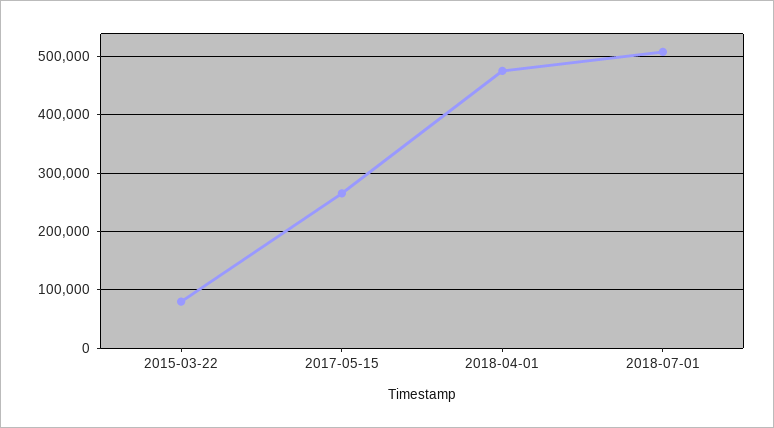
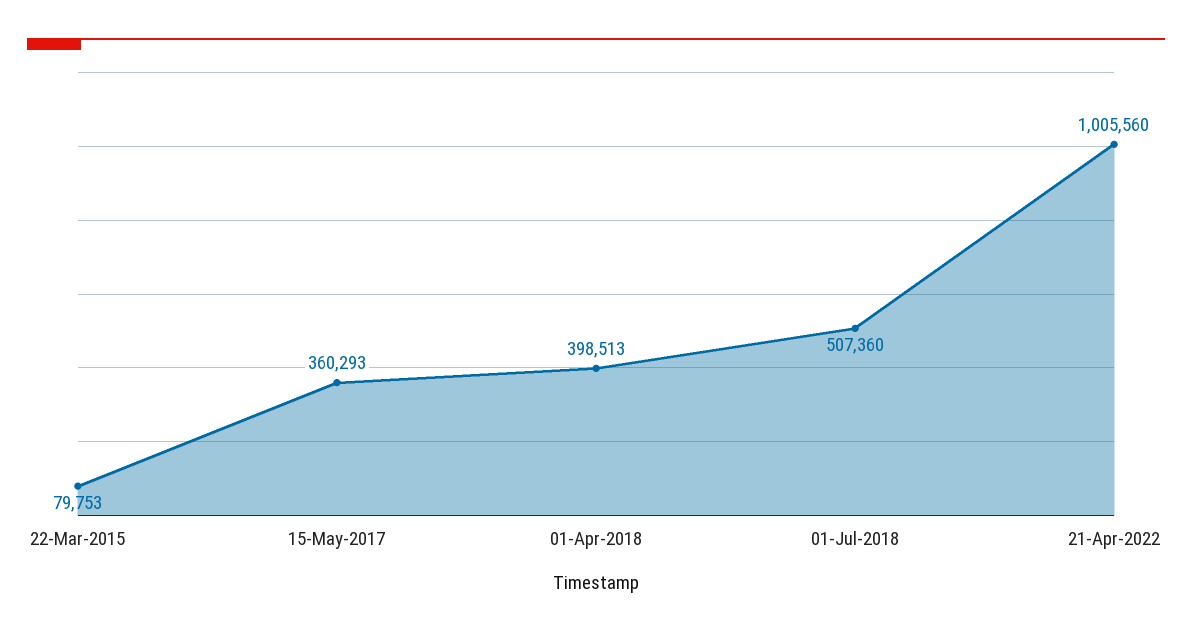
2017-05-15: 260000 -> 360293
2018-04-01: 480000 -> 398513
21-Apr-2022: none -> 1005560

